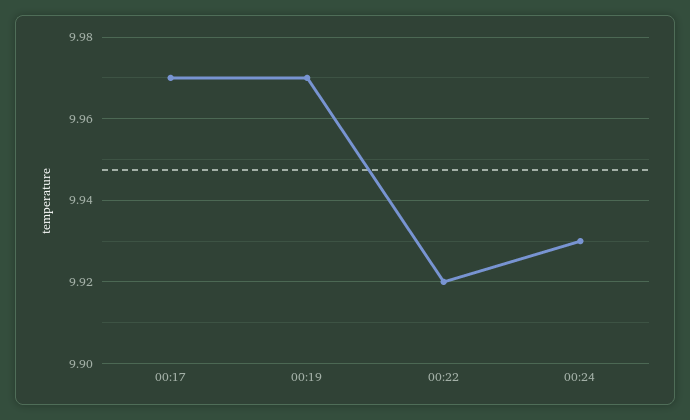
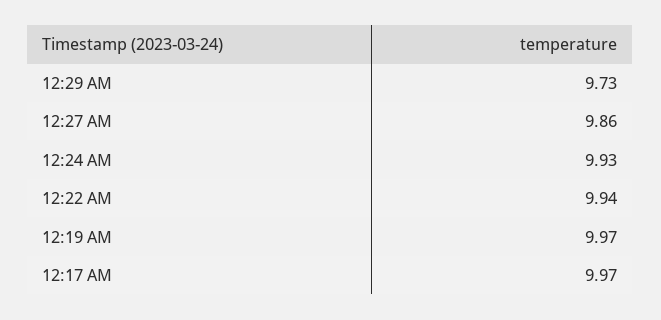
00:22: 9.92 -> 9.94
12:29 AM: none -> 9.73
12:27 AM: none -> 9.86

